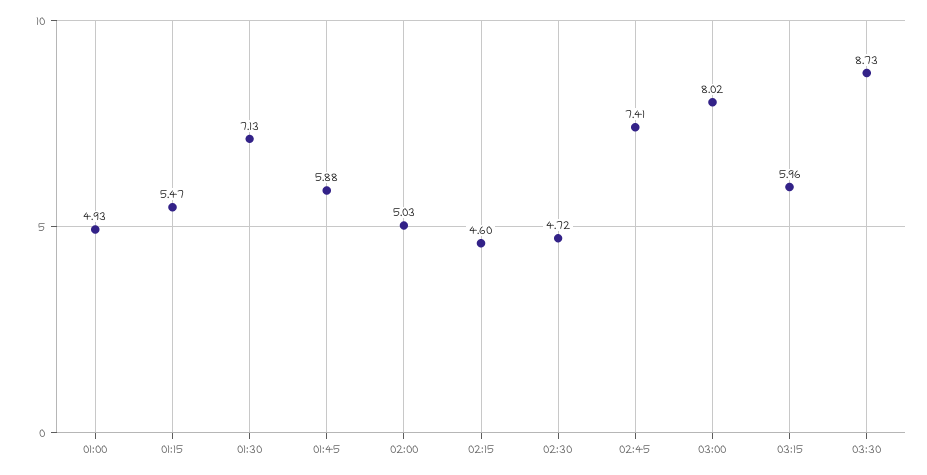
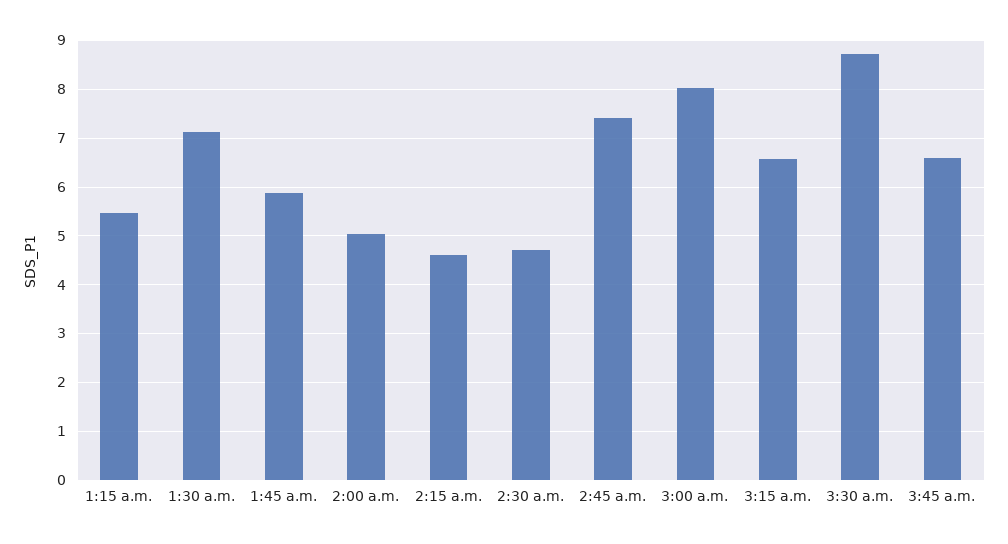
01:00: 4.93 -> none
03:15: 5.96 -> 6.6
3:45 a.m.: none -> 6.6

